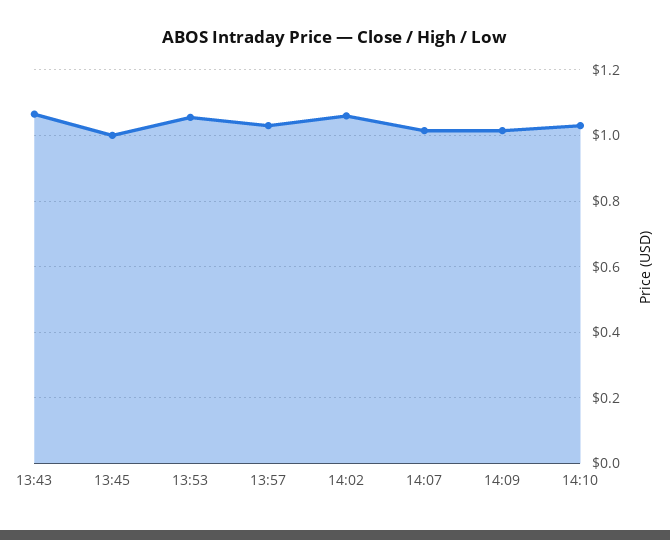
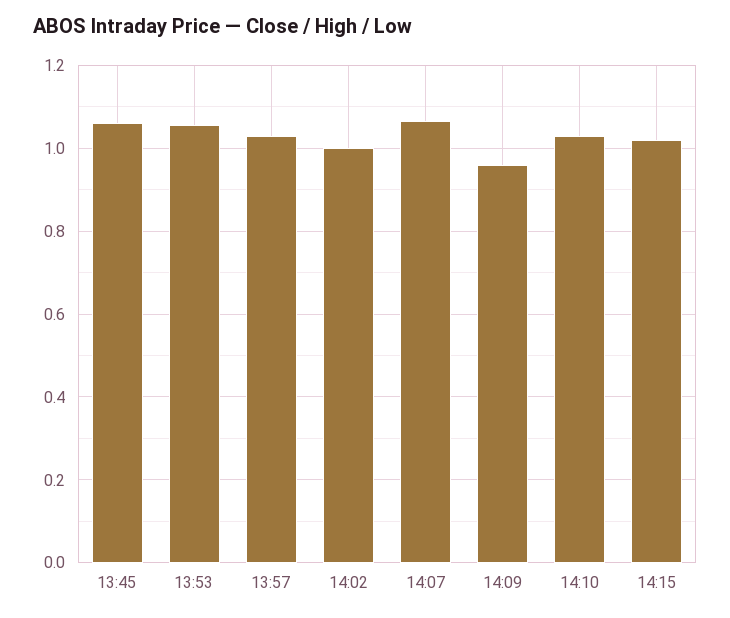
13:43: 1.06 -> none
13:45: 1 -> 1.06
14:02: 1.06 -> 1
14:07: 1.02 -> 1.06
14:09: 1.02 -> 0.96
14:15: none -> 1.02

